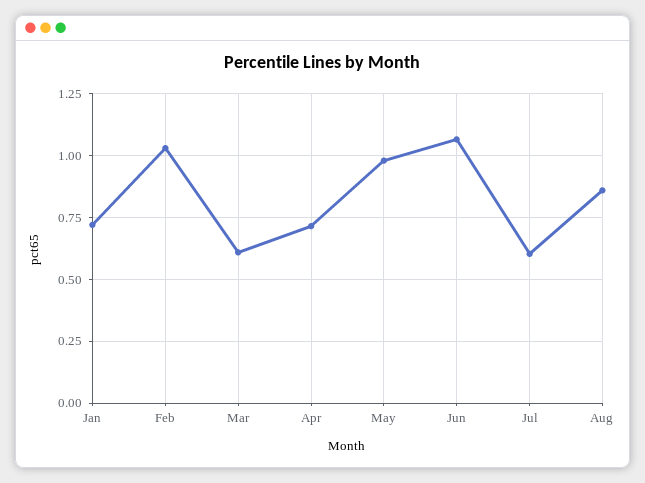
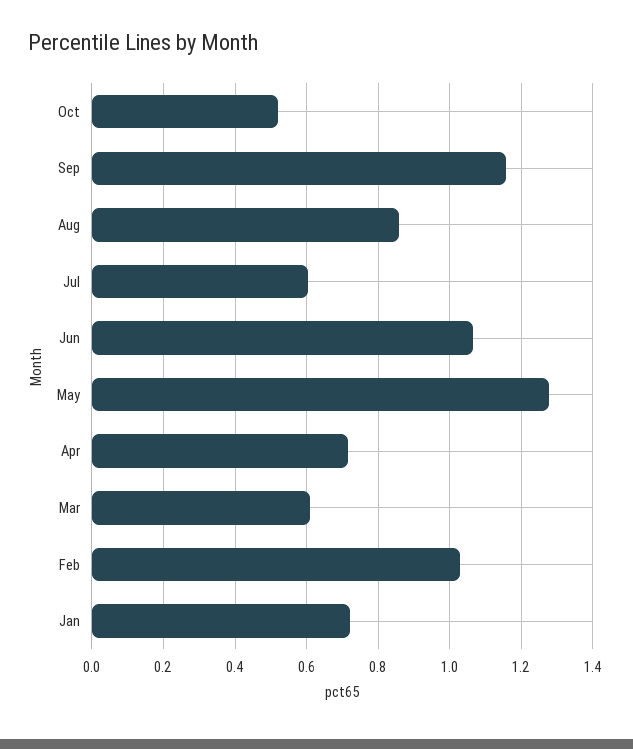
May: 0.975 -> 1.28
Oct: none -> 0.52
Sep: none -> 1.16

